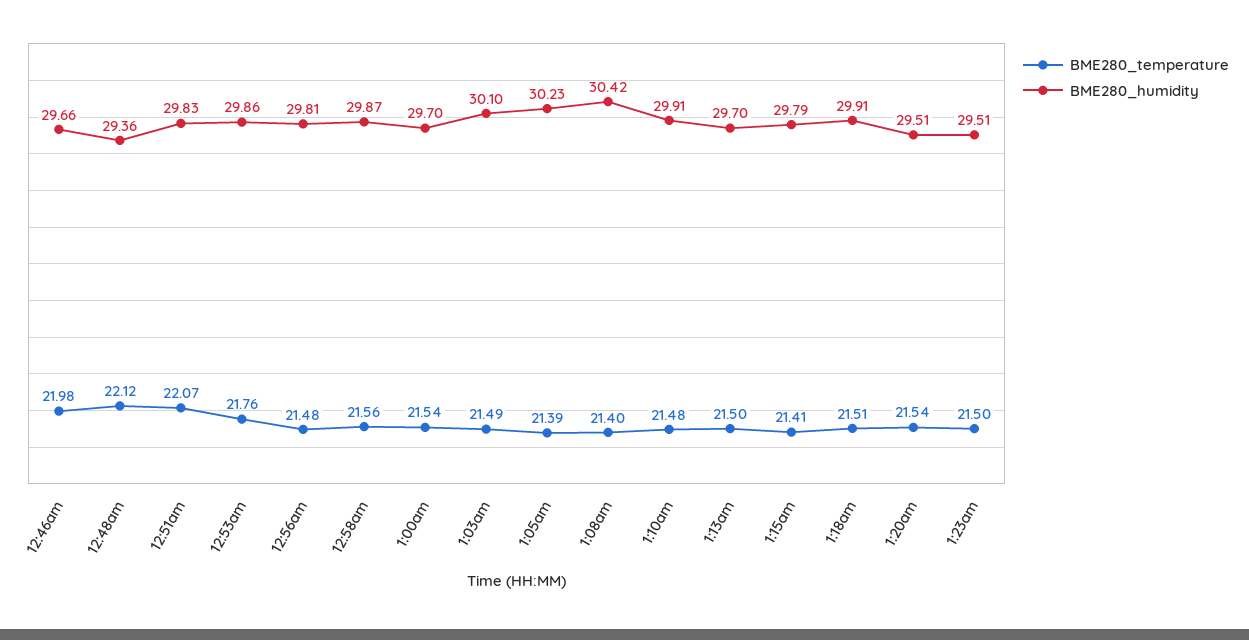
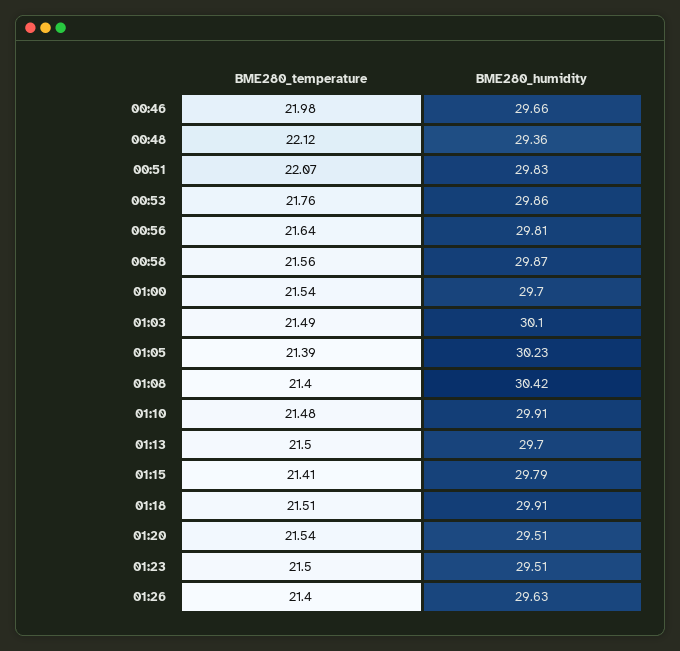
BME280_temperature, 12:56am: 21.48 -> 21.64
BME280_temperature, 01:26: none -> 21.4
BME280_humidity, 01:26: none -> 29.63

